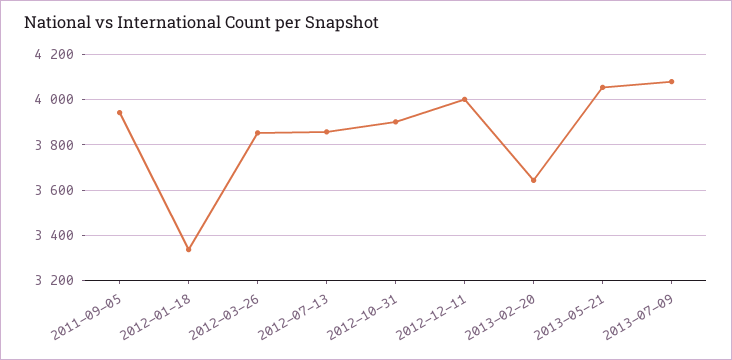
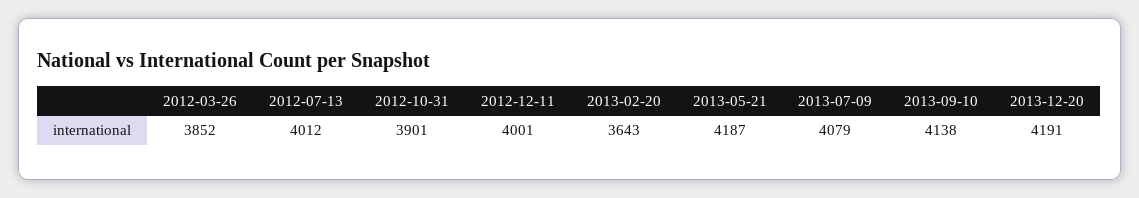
2011-09-05: 3950 -> none
2012-01-18: 3350 -> none
2012-07-13: 3850 -> 4012
2013-05-21: 4050 -> 4187
2013-09-10: none -> 4138
2013-12-20: none -> 4191

